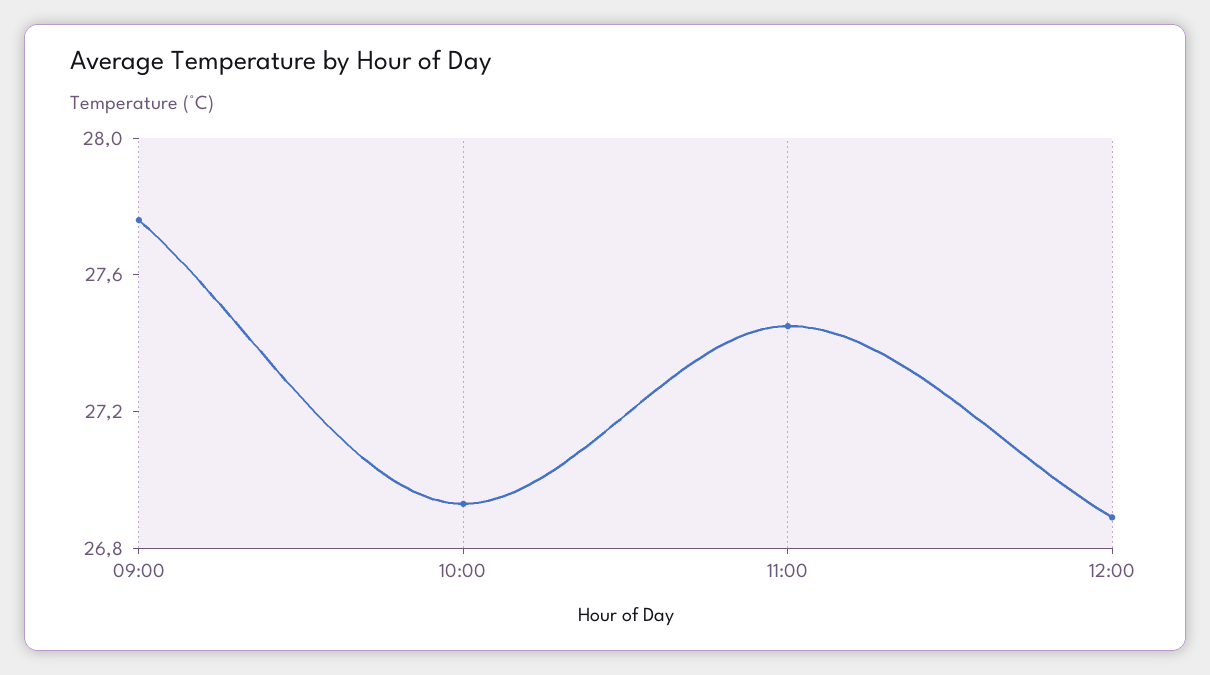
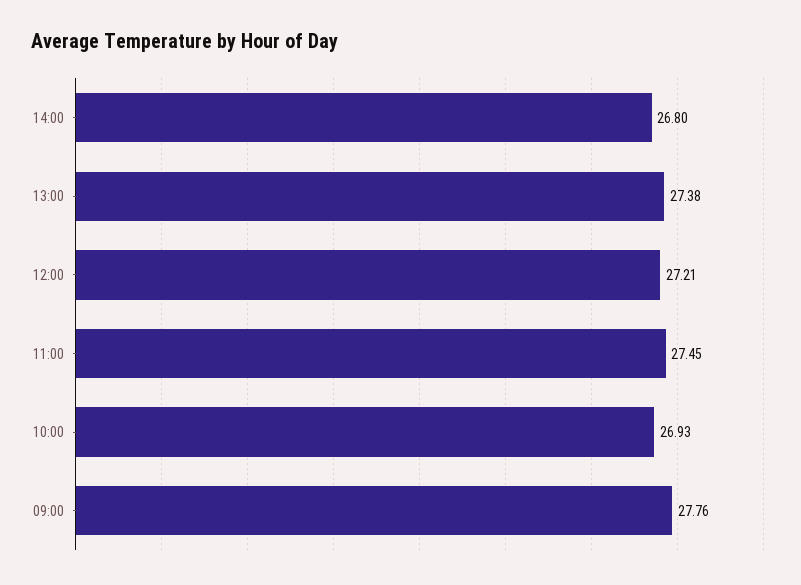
12:00: 26.9 -> 27.21
14:00: none -> 26.8
13:00: none -> 27.38

